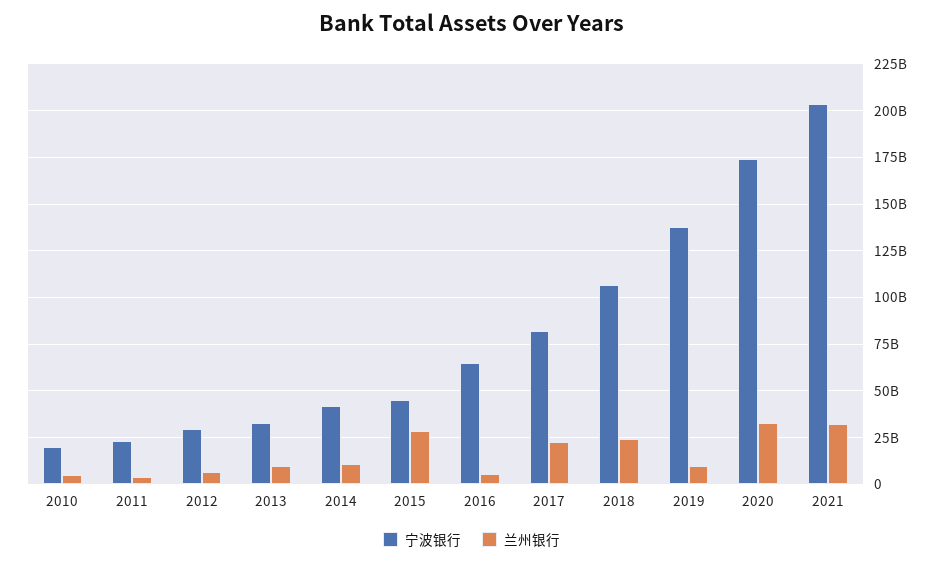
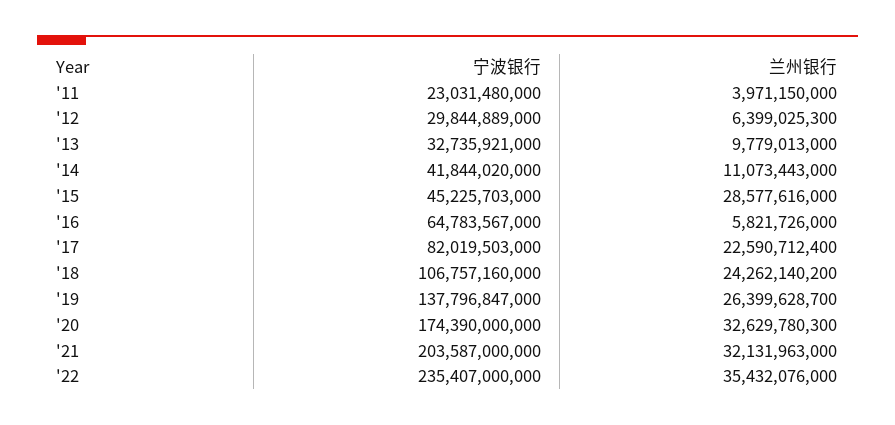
宁波银行, 2010: 20000000000 -> none
兰州银行, 2010: 5000000000 -> none
兰州银行, 2019: 10000000000 -> 26399628700
宁波银行, '22: none -> 235407000000
兰州银行, '22: none -> 35432076000

